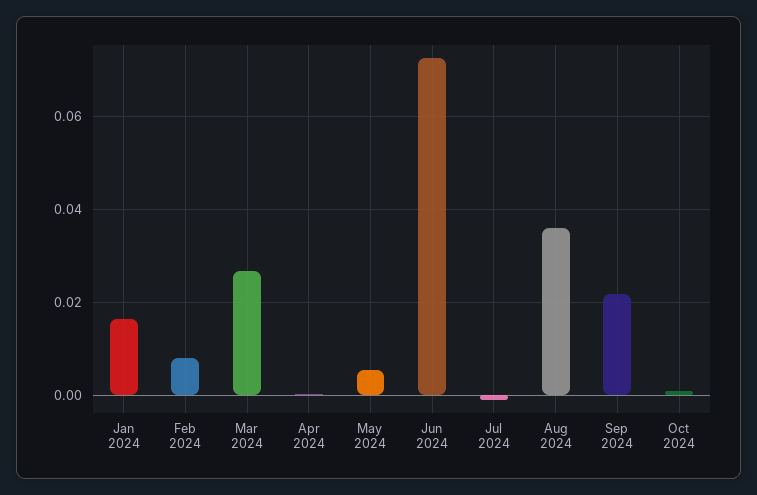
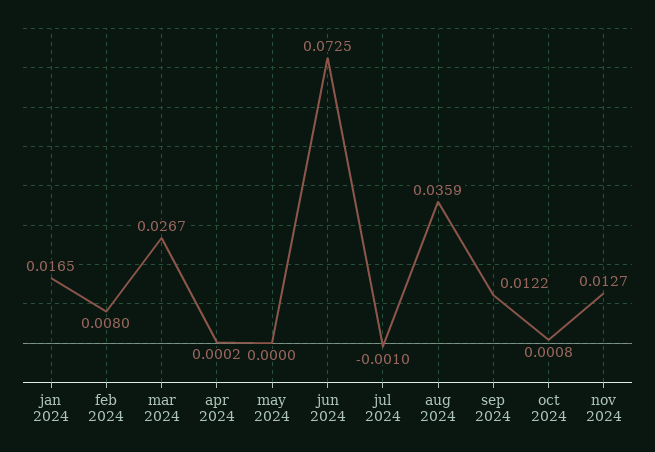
May 2024: 0.006 -> 0
Sep 2024: 0.022 -> 0.0122
nov 2024: none -> 0.0127

